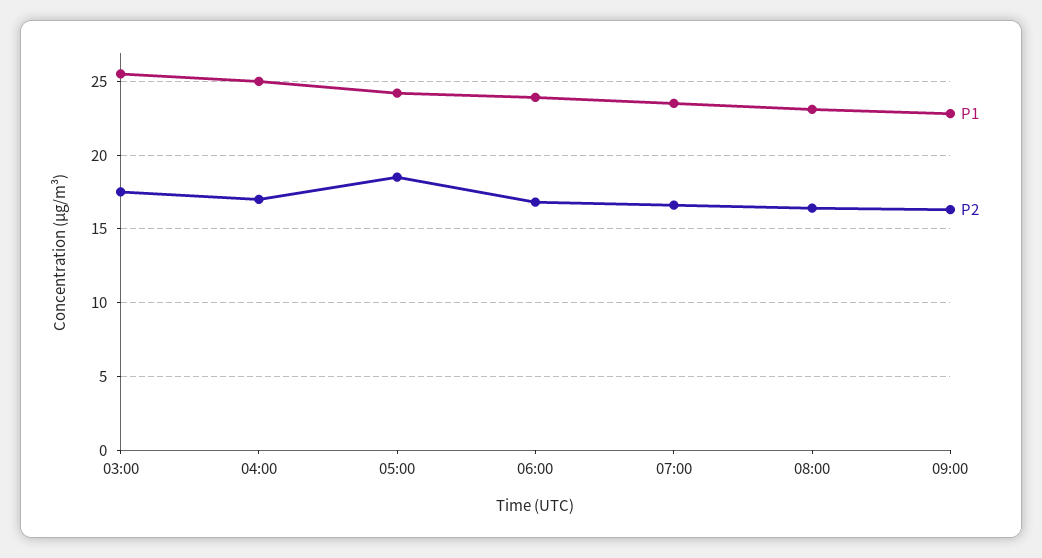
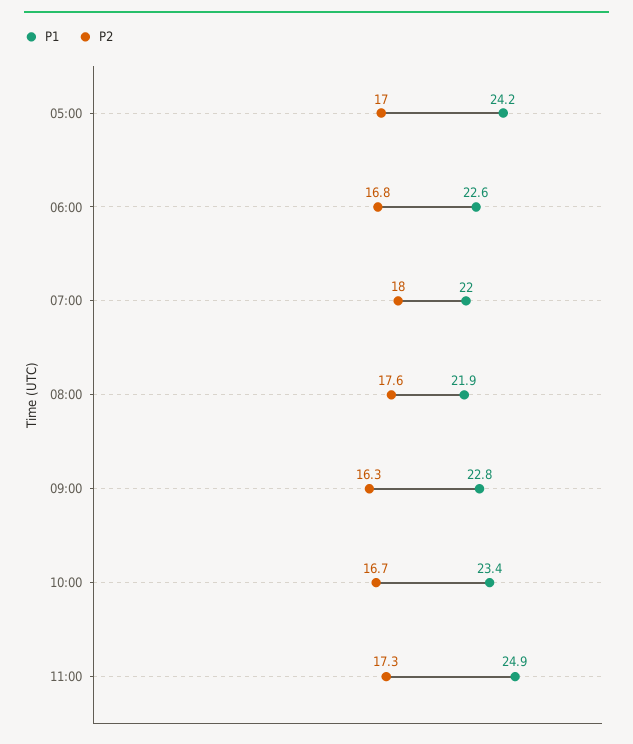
P1, 03:00: 25.5 -> none
P2, 03:00: 17.5 -> none
P1, 04:00: 25 -> none
P2, 04:00: 17 -> none
P2, 05:00: 18.5 -> 17
P1, 06:00: 24 -> 22.6
P1, 07:00: 23.5 -> 22
P2, 07:00: 16.5 -> 18
P1, 08:00: 23 -> 21.9
P2, 08:00: 16.5 -> 17.6
P1, 10:00: none -> 23.4
P2, 10:00: none -> 16.7
P1, 11:00: none -> 24.9
P2, 11:00: none -> 17.3

